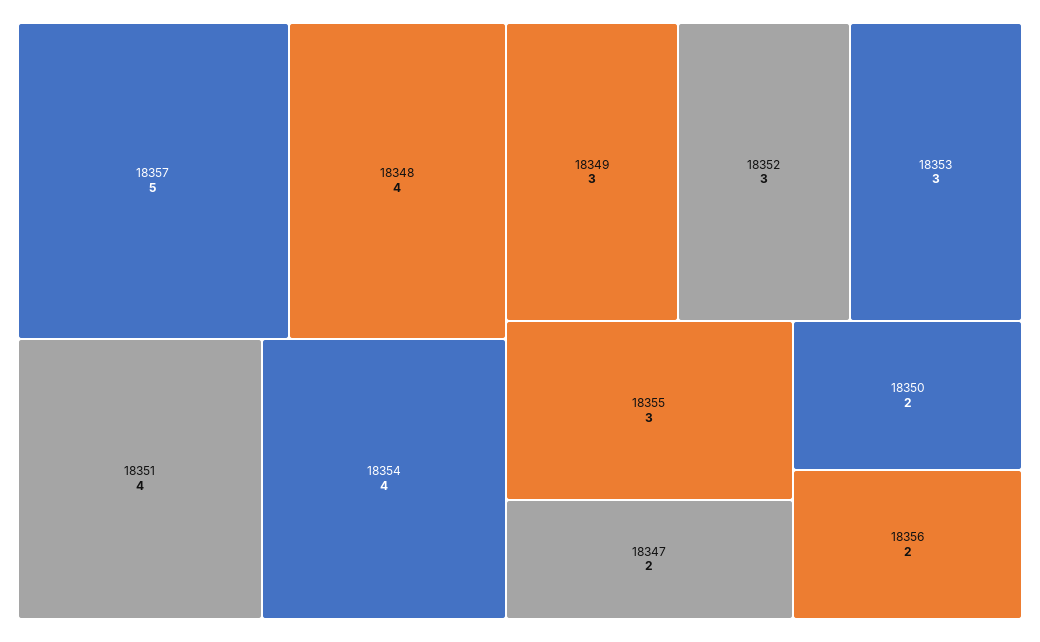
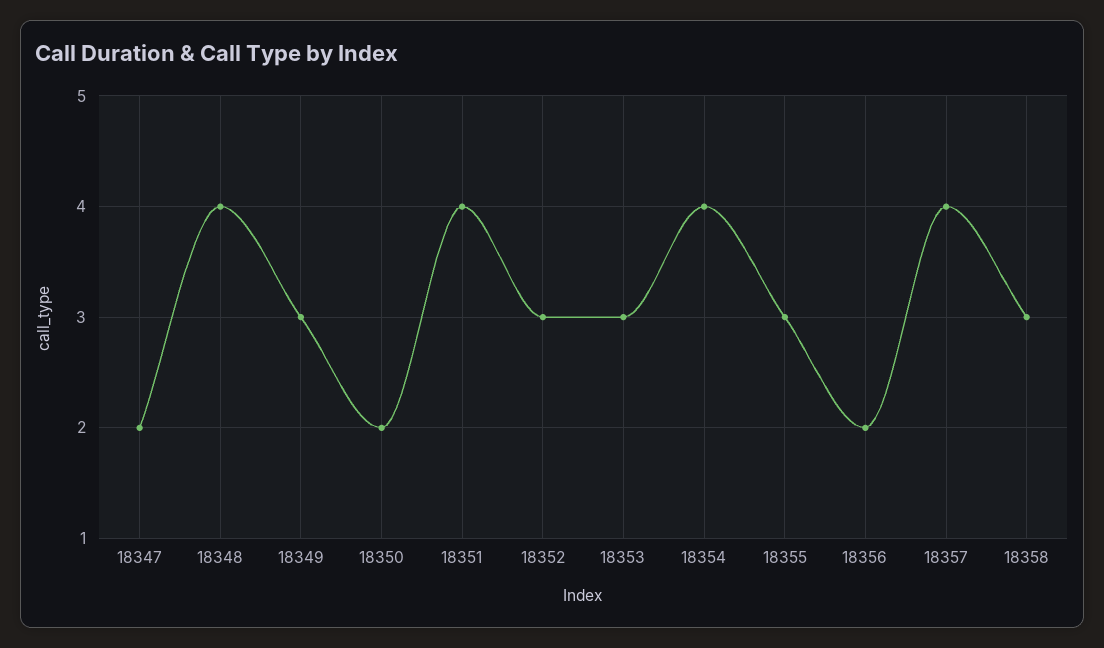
18357: 5 -> 4
18358: none -> 3

